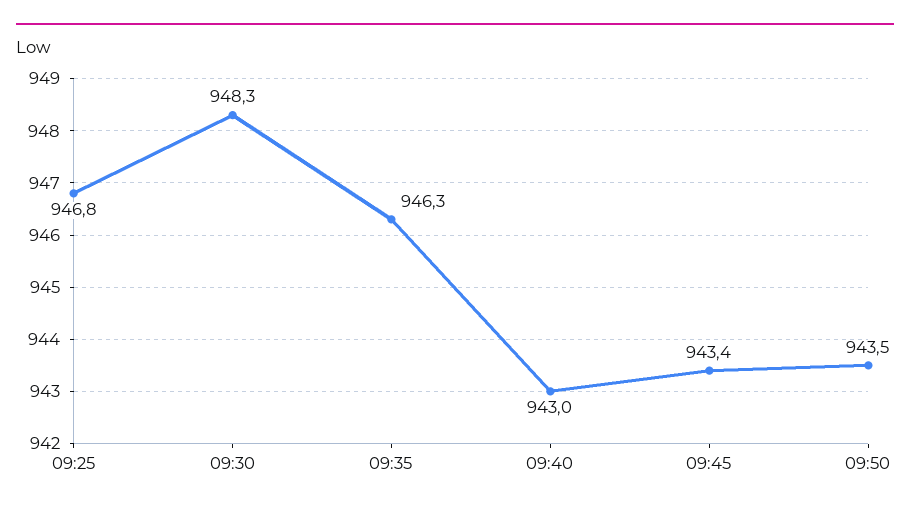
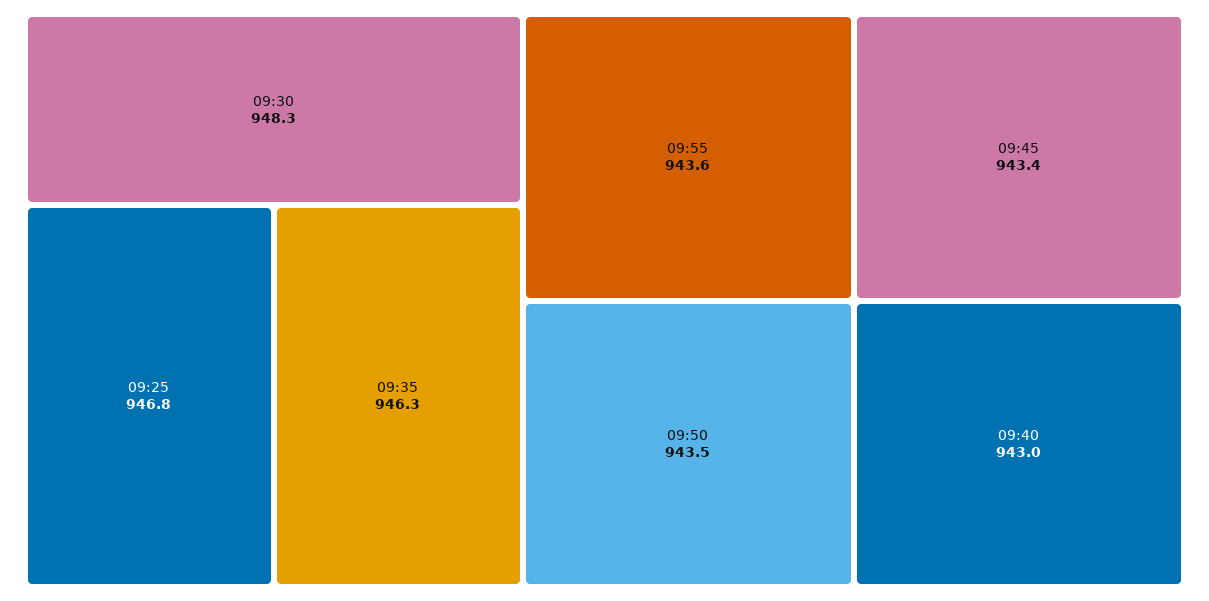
09:55: none -> 943.6

